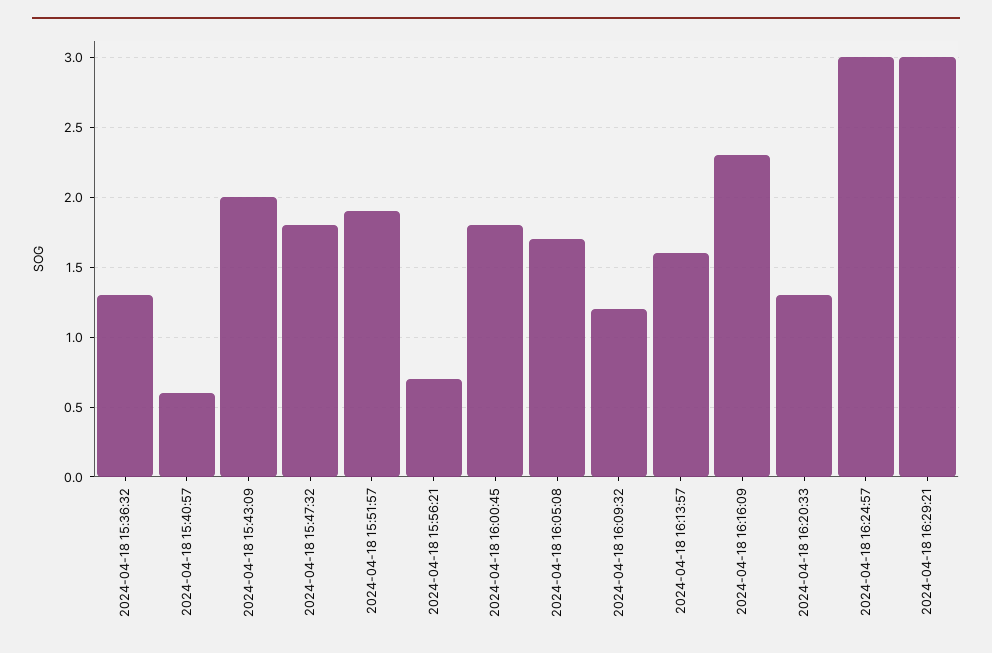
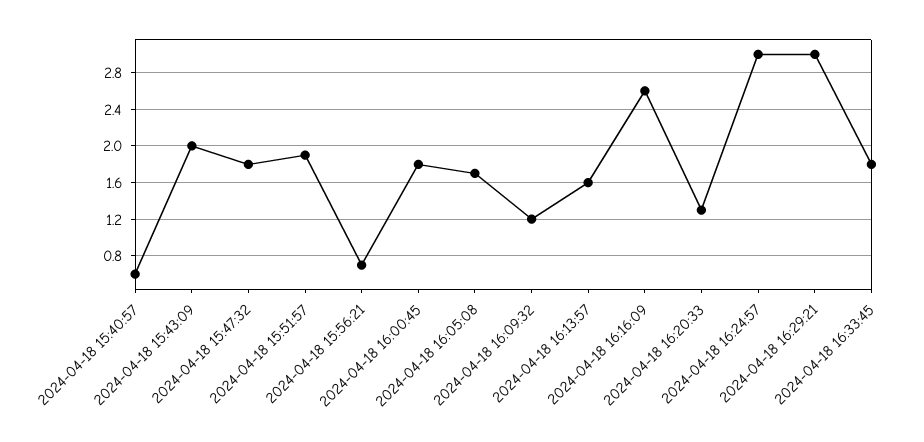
2024-04-18 15:36:32: 1.3 -> none
2024-04-18 16:16:09: 2.3 -> 2.6
2024-04-18 16:33:45: none -> 1.8

